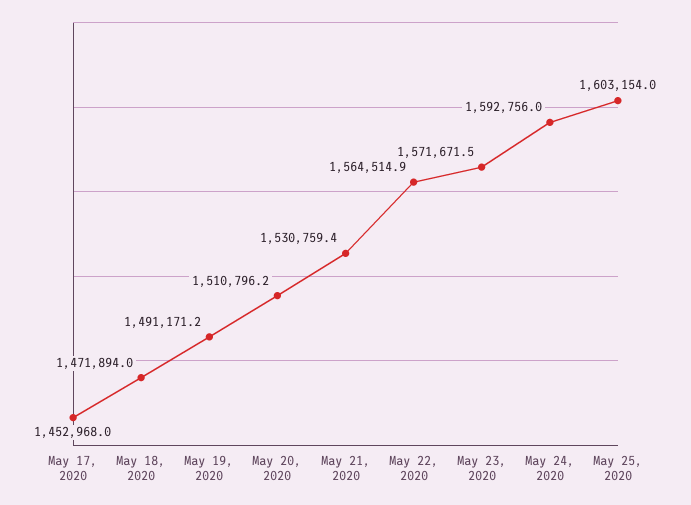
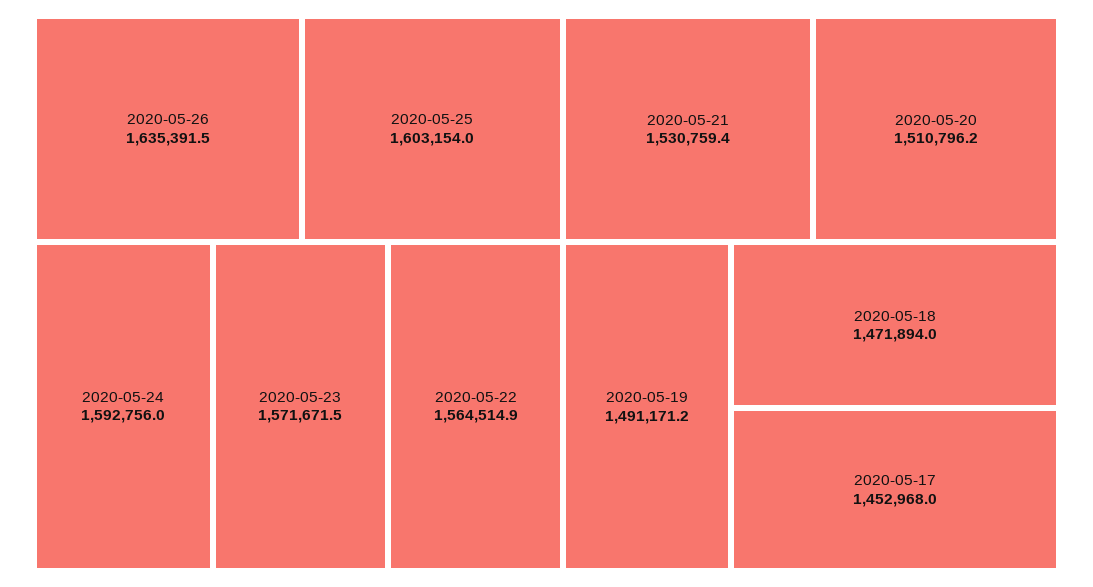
2020-05-26: none -> 1635391.5

